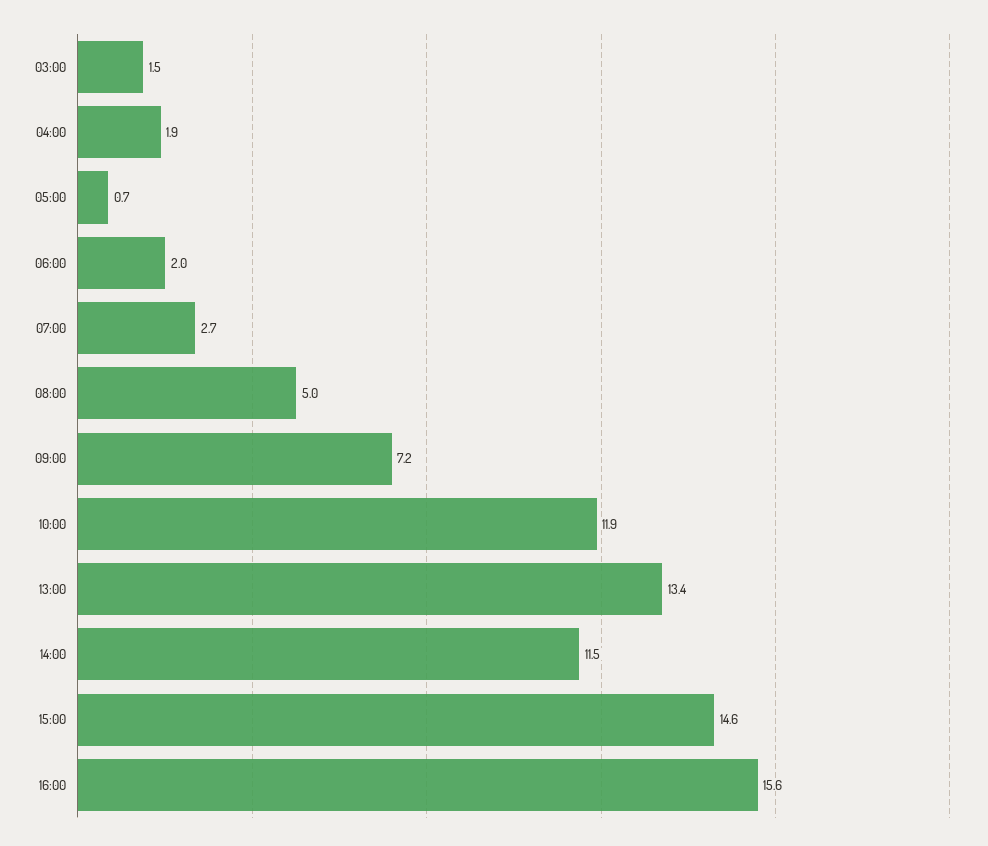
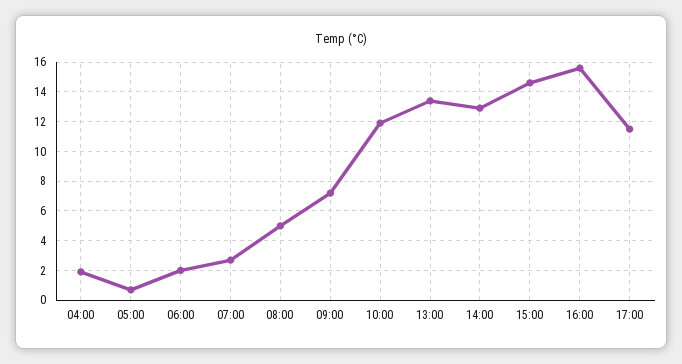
03:00: 1.5 -> none
14:00: 11.5 -> 13
17:00: none -> 11.5

